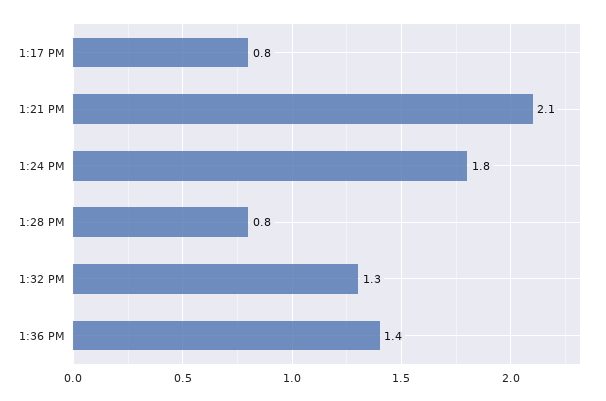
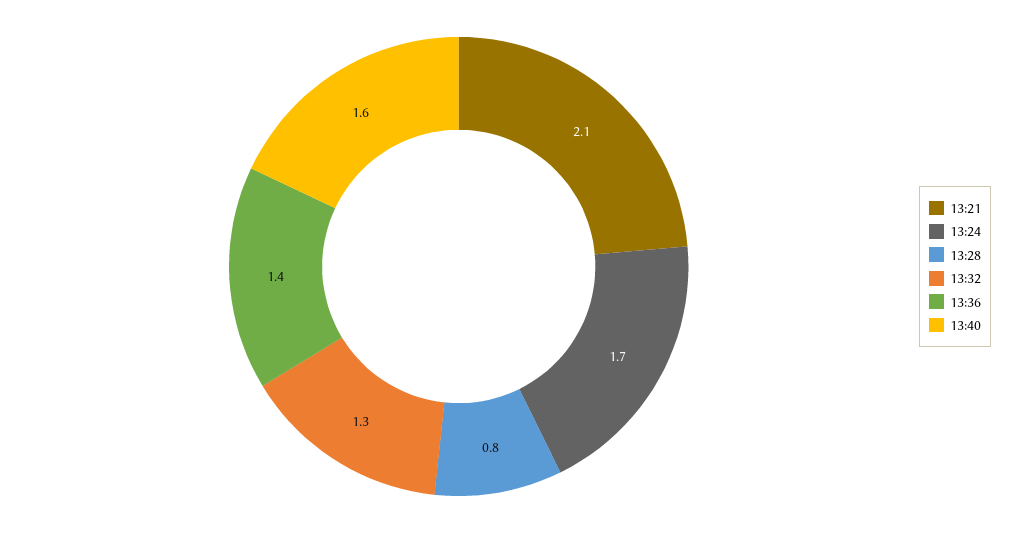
1:17 PM: 0.8 -> none
1:24 PM: 1.8 -> 1.7
13:40: none -> 1.6

